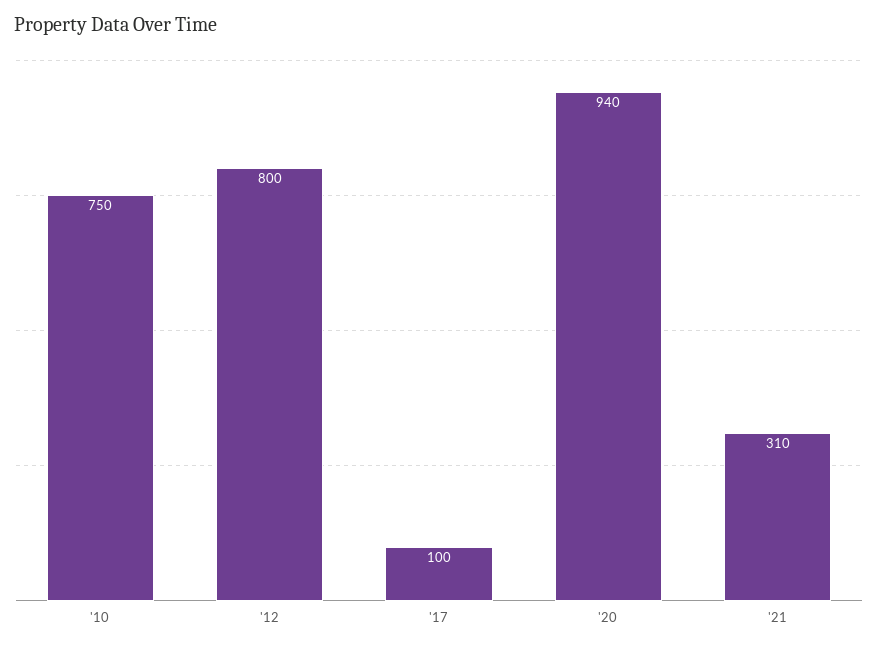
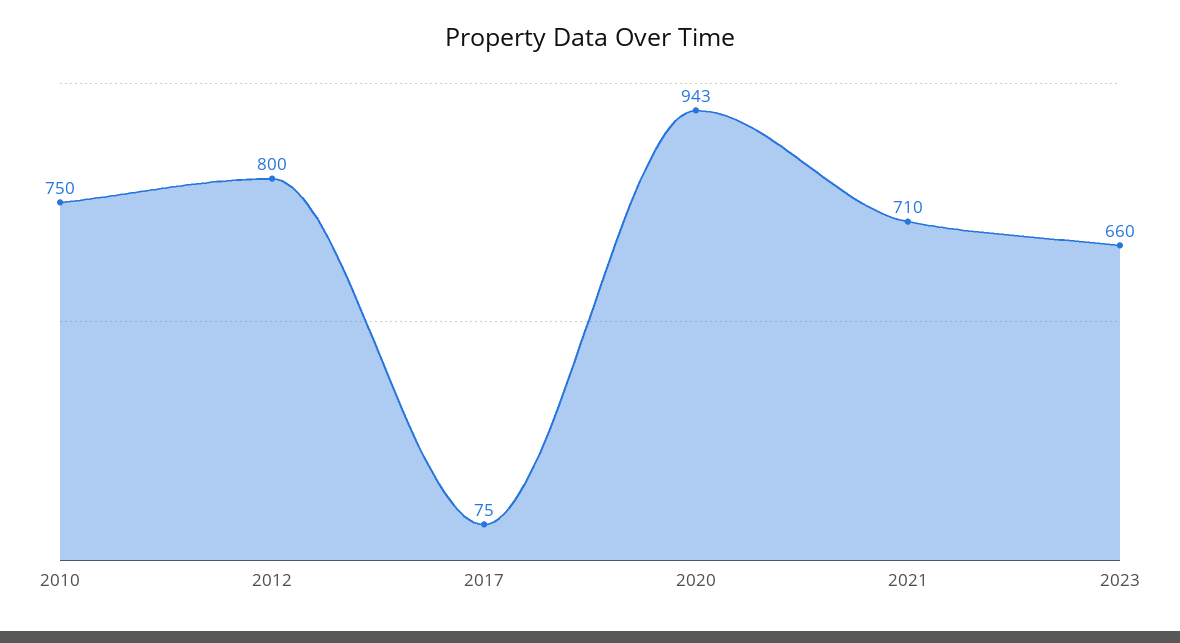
'17: 100 -> 75
'20: 940 -> 943
'21: 310 -> 710
2023: none -> 660

